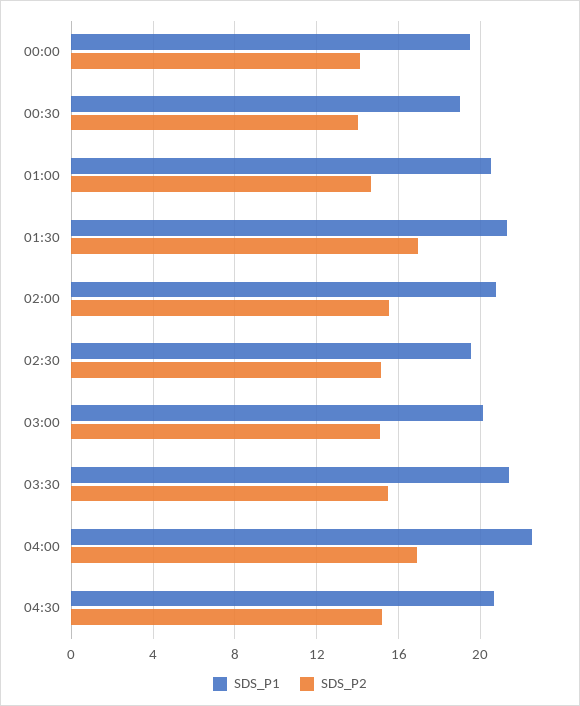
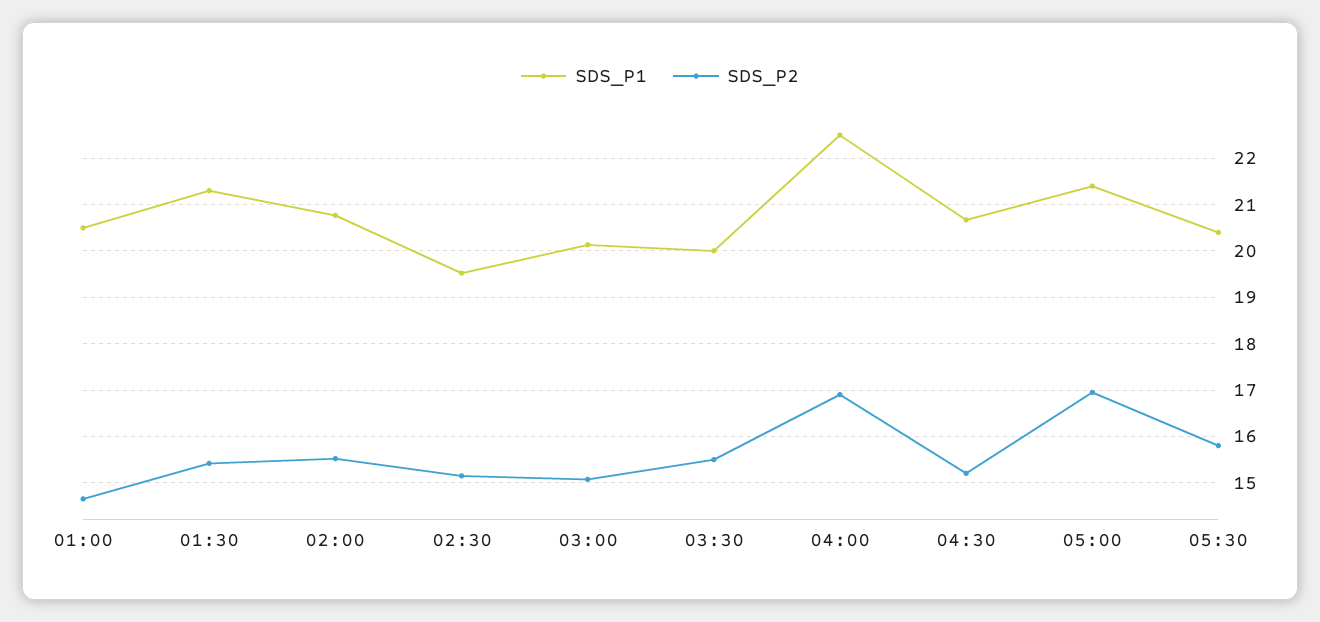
SDS_P1, 00:00: 19.5 -> none
SDS_P2, 00:00: 14 -> none
SDS_P1, 00:30: 19 -> none
SDS_P2, 00:30: 14 -> none
SDS_P2, 01:30: 17 -> 15.4
SDS_P1, 03:30: 21.5 -> 20
SDS_P1, 05:00: none -> 21.4
SDS_P2, 05:00: none -> 17
SDS_P1, 05:30: none -> 20.4
SDS_P2, 05:30: none -> 15.8

